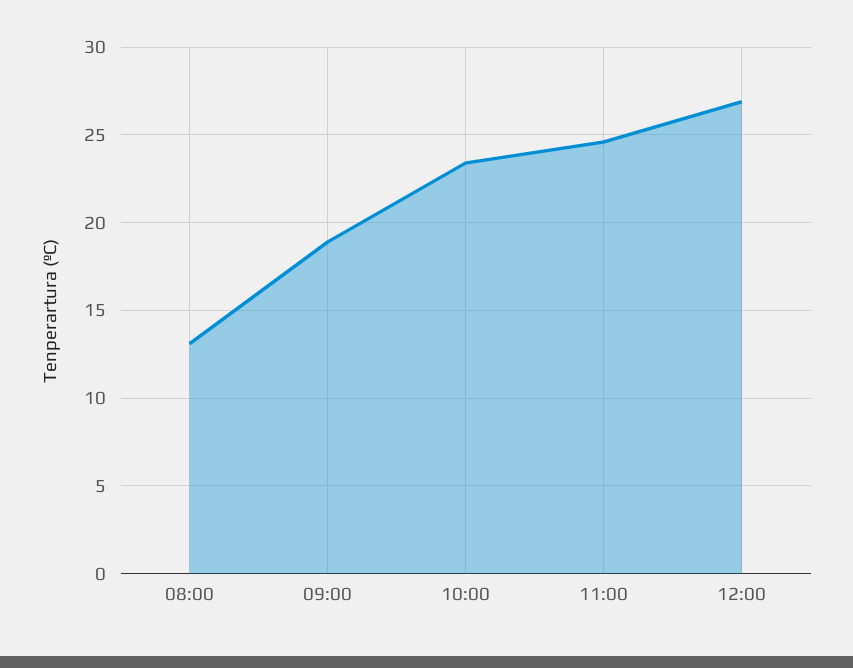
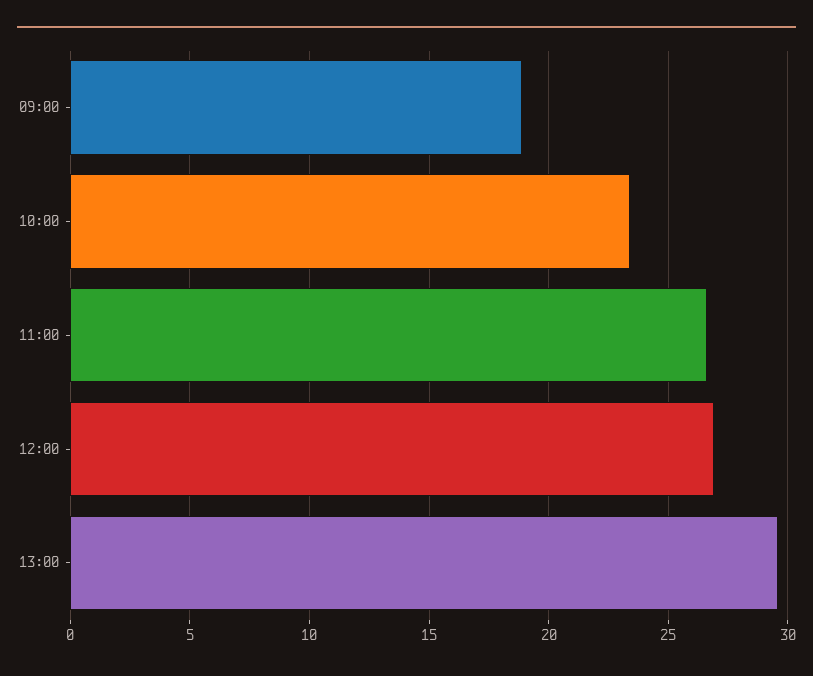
08:00: 13 -> none
11:00: 24.5 -> 26.5
13:00: none -> 29.5

